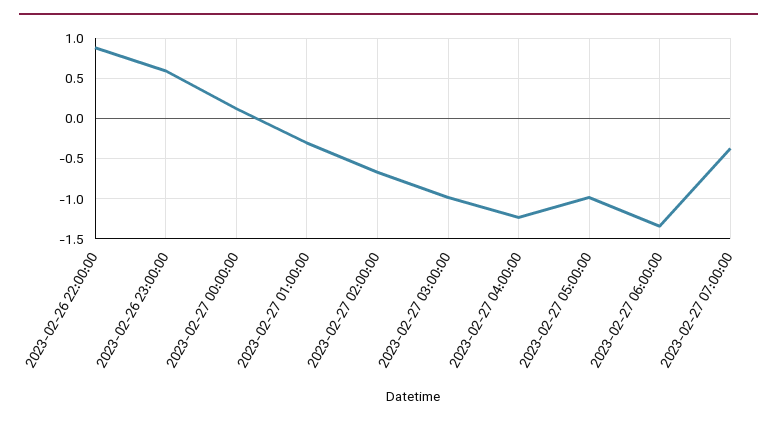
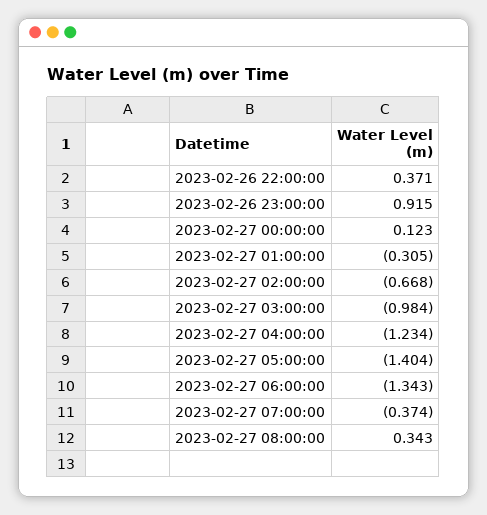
2023-02-26 22:00:00: 0.9 -> 0.371
2023-02-26 23:00:00: 0.6 -> 0.915
2023-02-27 05:00:00: -1 -> -1.404
2023-02-27 08:00:00: none -> 0.343

